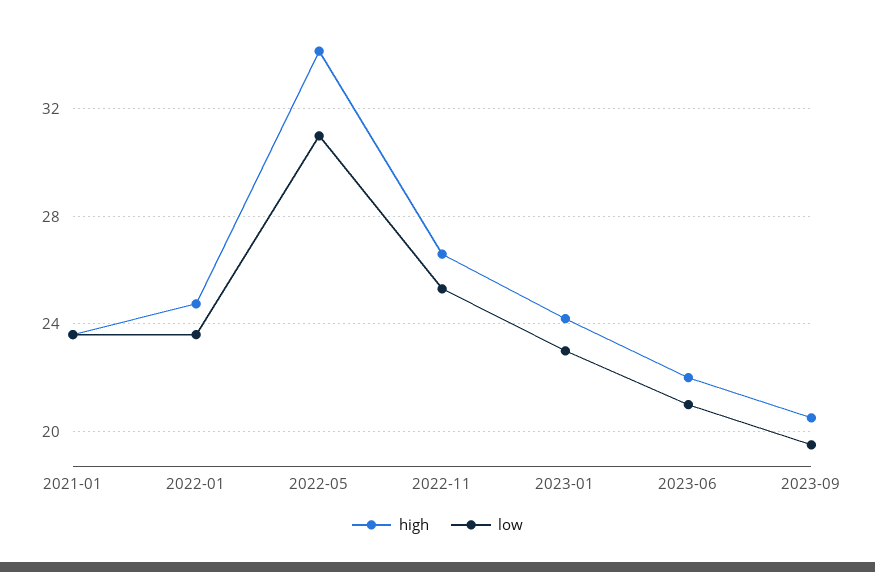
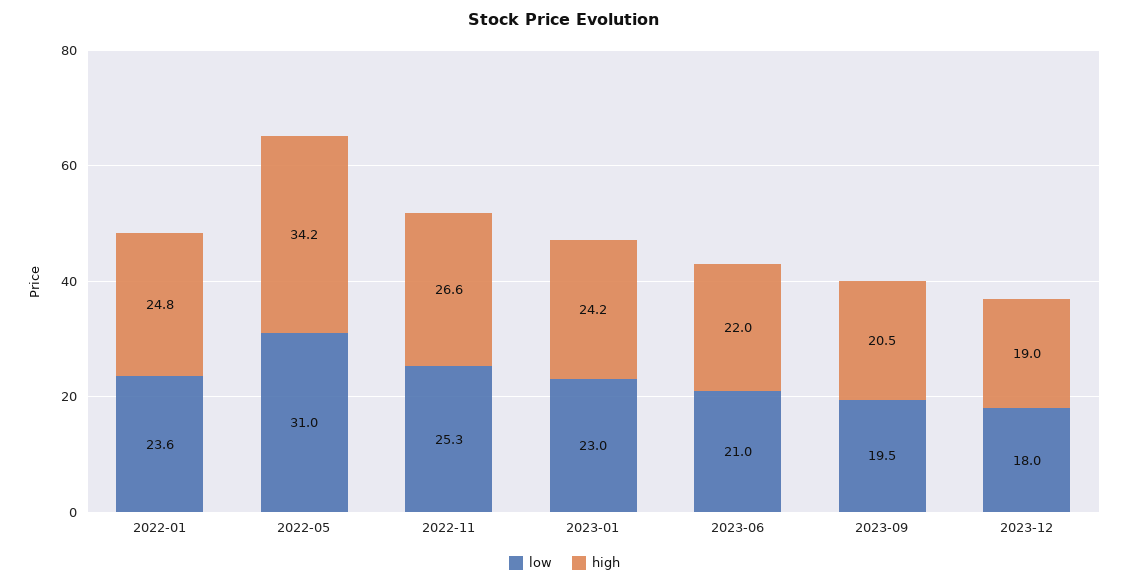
high, 2021-01: 23.5 -> none
low, 2021-01: 23.5 -> none
low, 2023-12: none -> 18
high, 2023-12: none -> 19

